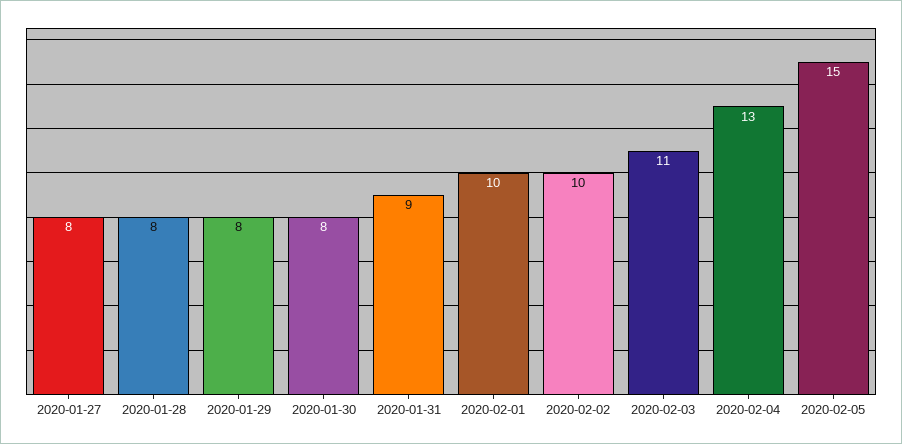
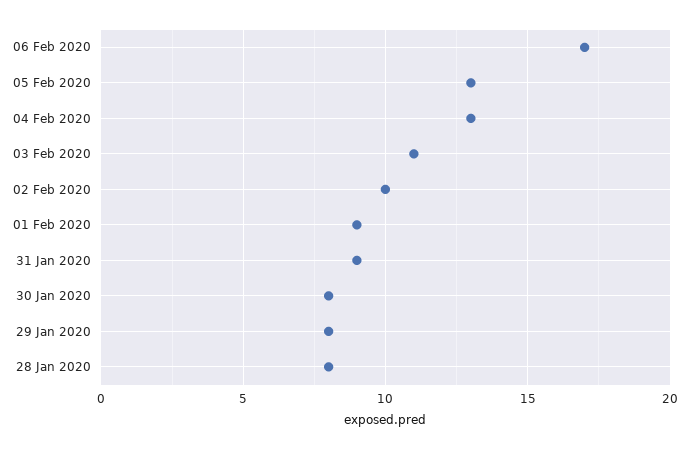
2020-01-27: 8 -> none
2020-02-01: 10 -> 9
2020-02-05: 15 -> 13
06 Feb 2020: none -> 17

